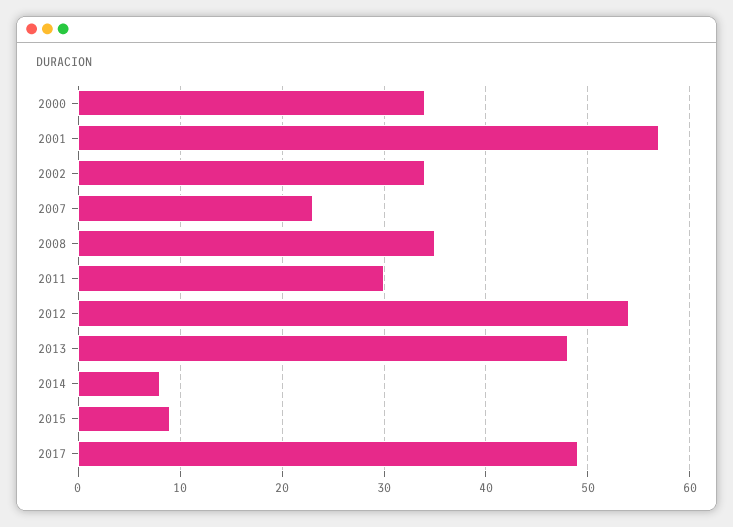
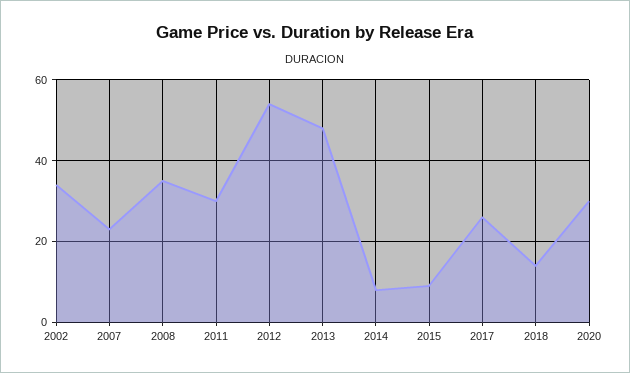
2000: 34 -> none
2001: 57 -> none
2017: 49 -> 25
2018: none -> 15
2020: none -> 30

